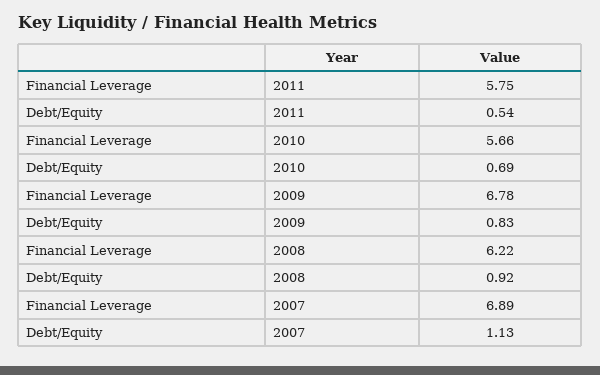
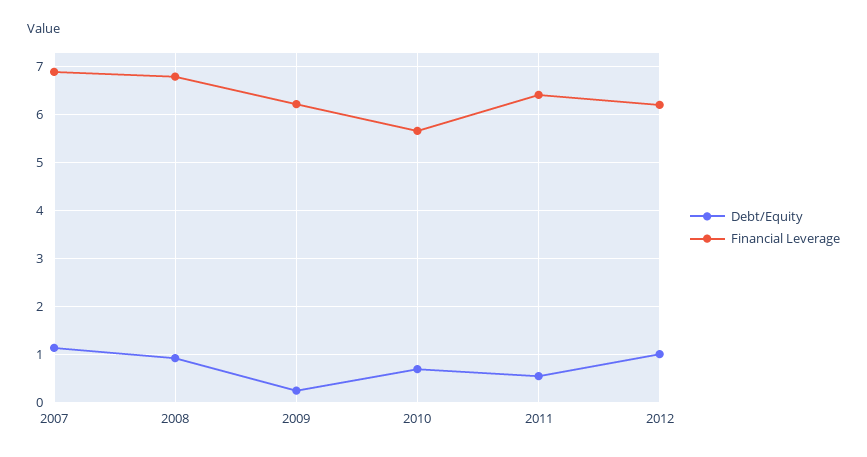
Financial Leverage, 2011: 5.75 -> 6.4
Financial Leverage, 2009: 6.78 -> 6.2
Debt/Equity, 2009: 0.83 -> 0.2
Financial Leverage, 2008: 6.22 -> 6.8
Debt/Equity, 2012: none -> 1
Financial Leverage, 2012: none -> 6.2

